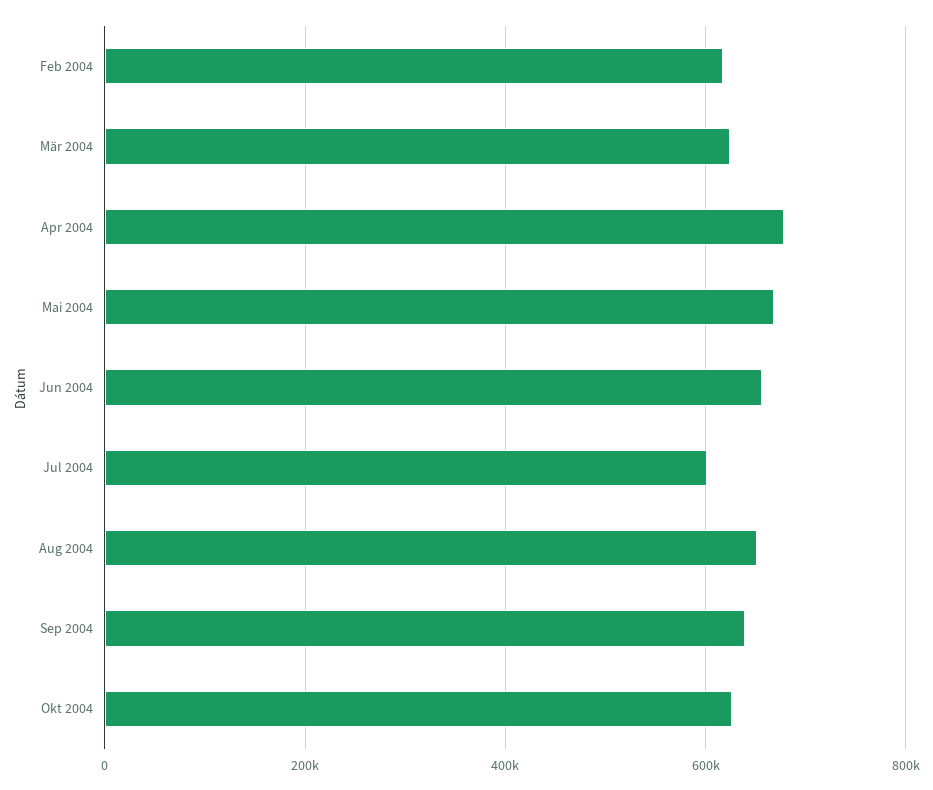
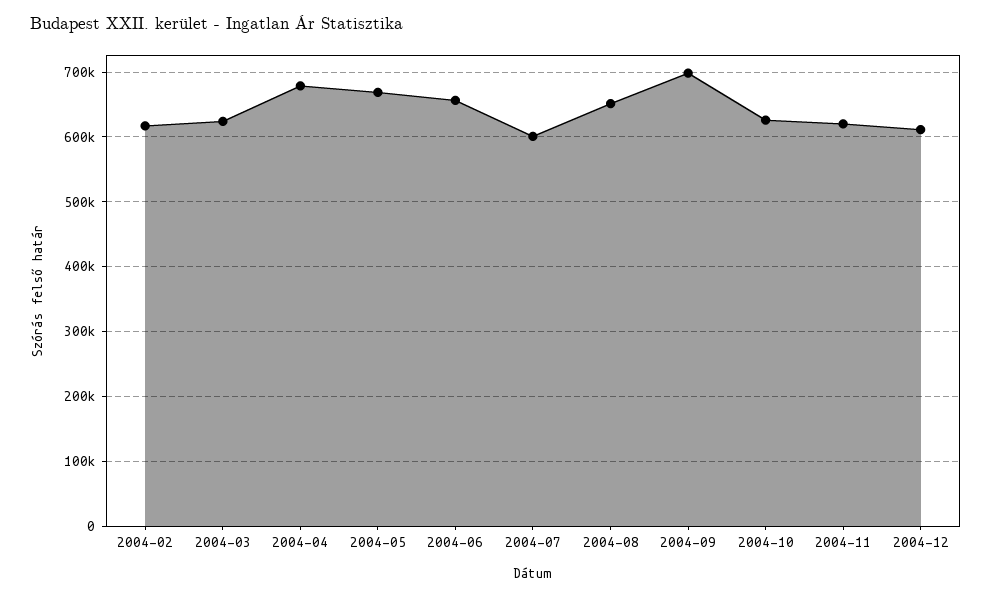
Sep 2004: 640000 -> 700000
2004-11: none -> 620000
2004-12: none -> 610000

